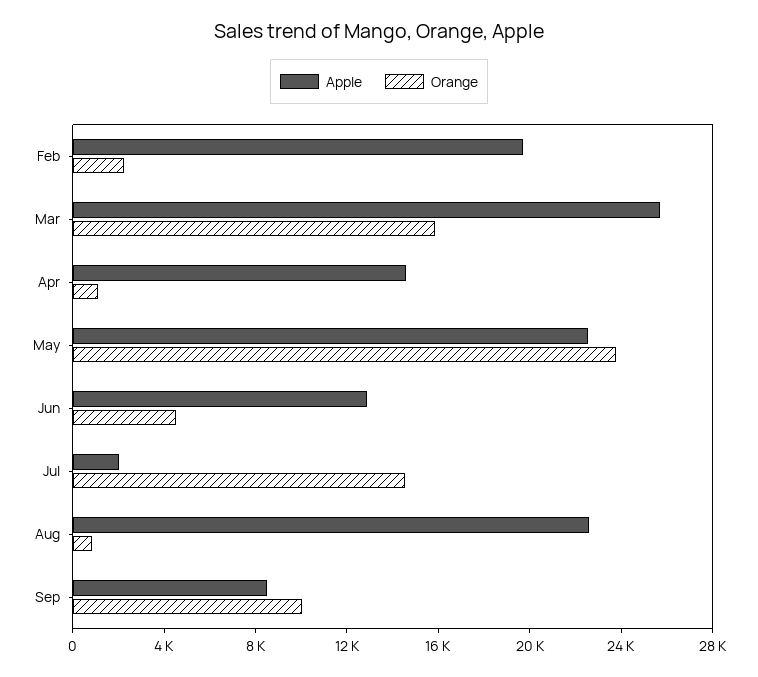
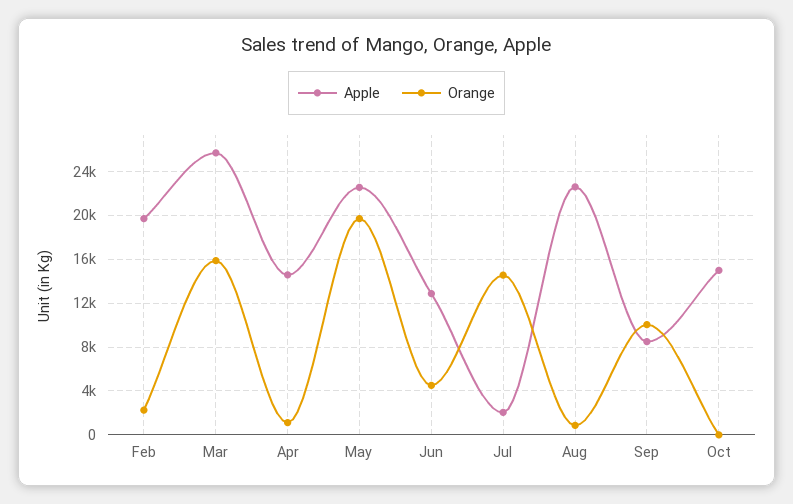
Orange, May: 24000 -> 20000
Apple, Oct: none -> 15000
Orange, Oct: none -> 0

